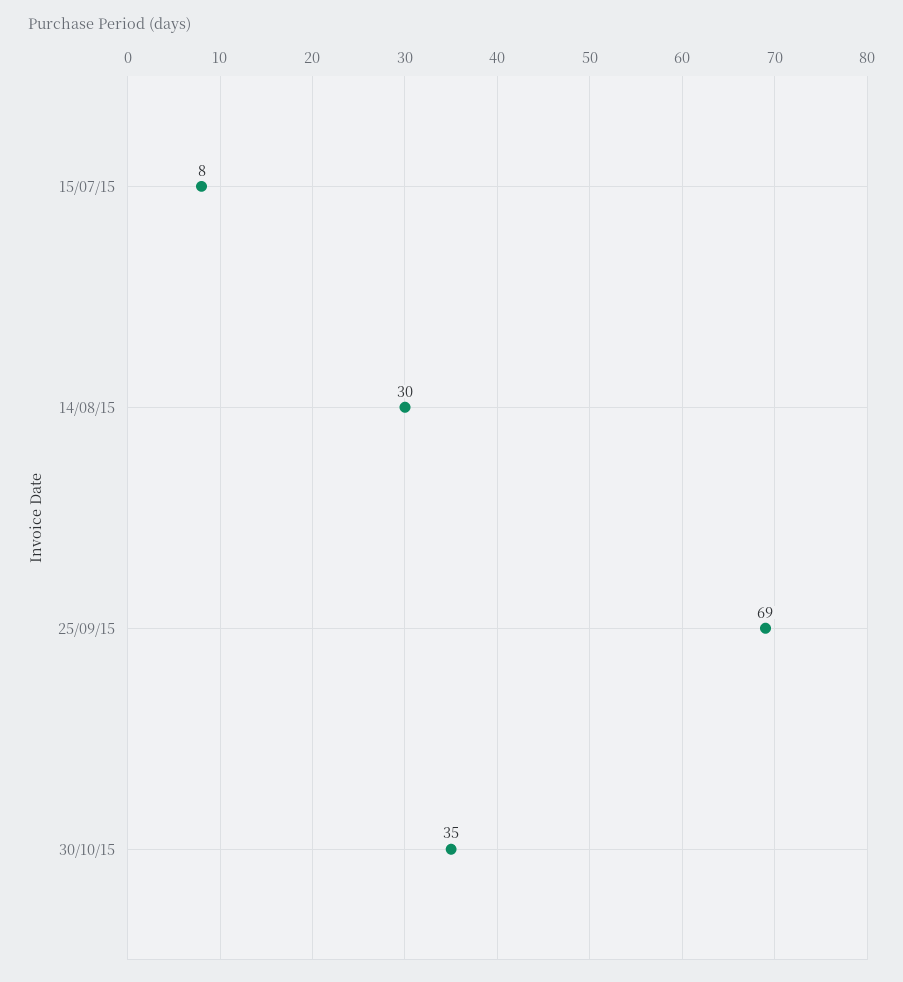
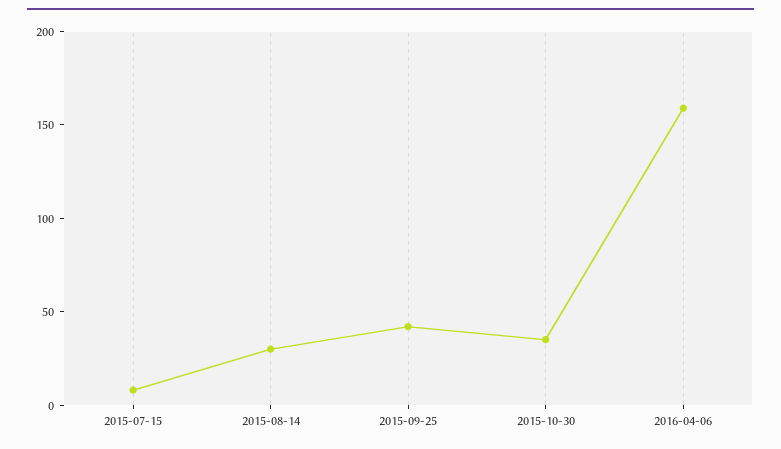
25/09/15: 69 -> 40
2016-04-06: none -> 160

